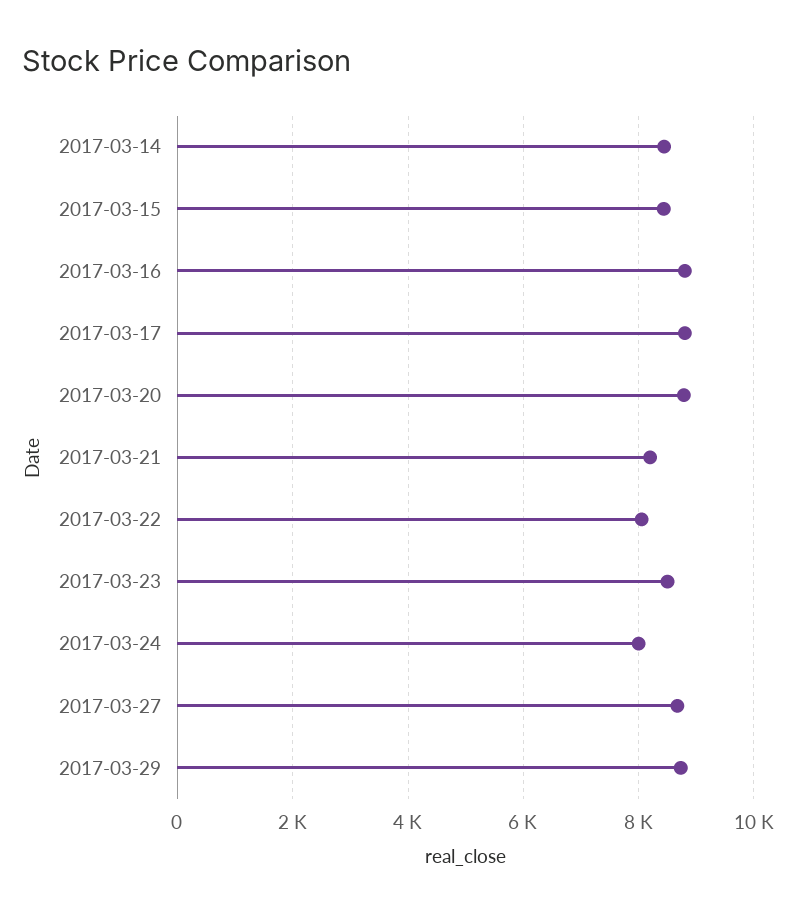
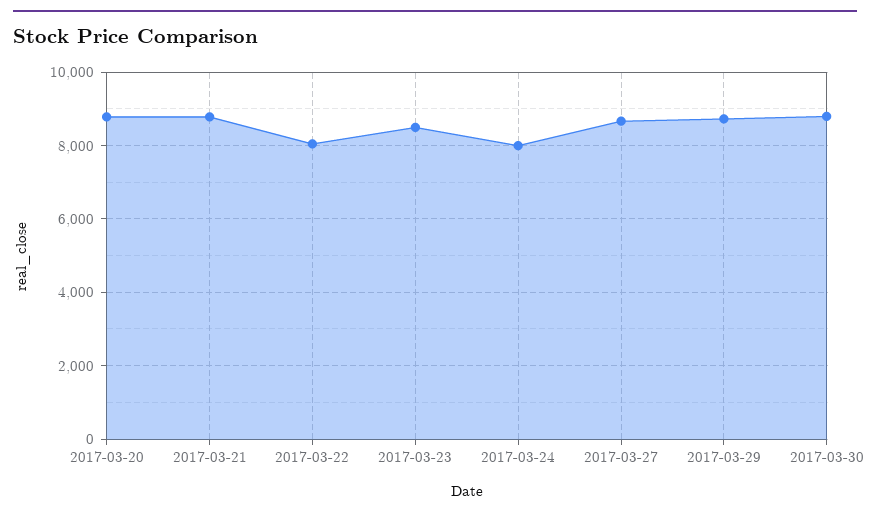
2017-03-14: 8400 -> none
2017-03-15: 8400 -> none
2017-03-16: 8800 -> none
2017-03-17: 8800 -> none
2017-03-21: 8200 -> 8800
2017-03-30: none -> 8800

